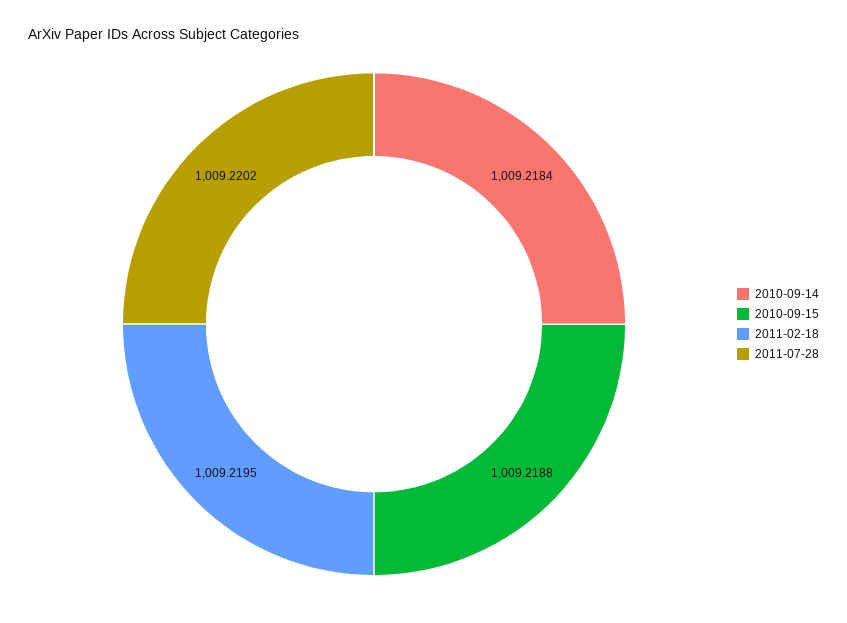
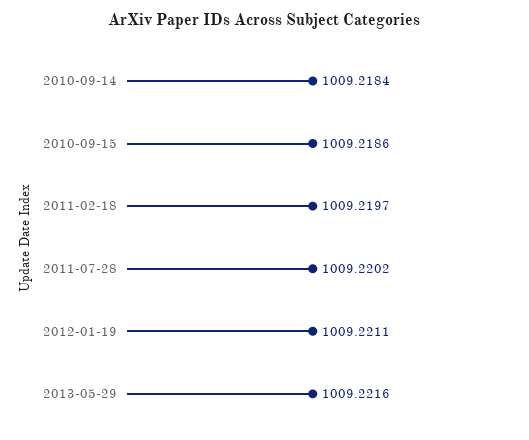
2010-09-15: 1009.2188 -> 1009.2186
2011-02-18: 1009.2195 -> 1009.2197
2012-01-19: none -> 1009.2211
2013-05-29: none -> 1009.2216

